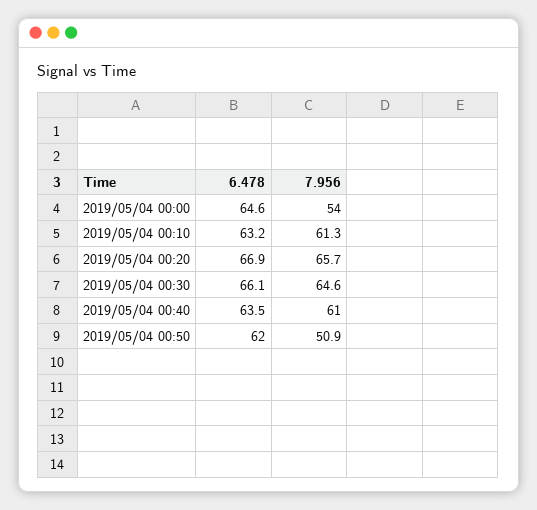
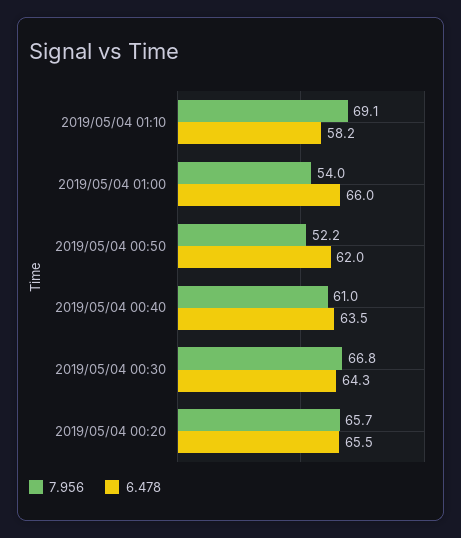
6.478, 2019/05/04 00:00: 64.6 -> none
7.956, 2019/05/04 00:00: 54 -> none
6.478, 2019/05/04 00:10: 63.2 -> none
7.956, 2019/05/04 00:10: 61.3 -> none
6.478, 2019/05/04 00:20: 66.9 -> 65.5
6.478, 2019/05/04 00:30: 66.1 -> 64.3
7.956, 2019/05/04 00:30: 64.6 -> 66.8
7.956, 2019/05/04 00:50: 50.9 -> 52.2
7.956, 2019/05/04 01:10: none -> 69.1
6.478, 2019/05/04 01:10: none -> 58.2
7.956, 2019/05/04 01:00: none -> 54
6.478, 2019/05/04 01:00: none -> 66

